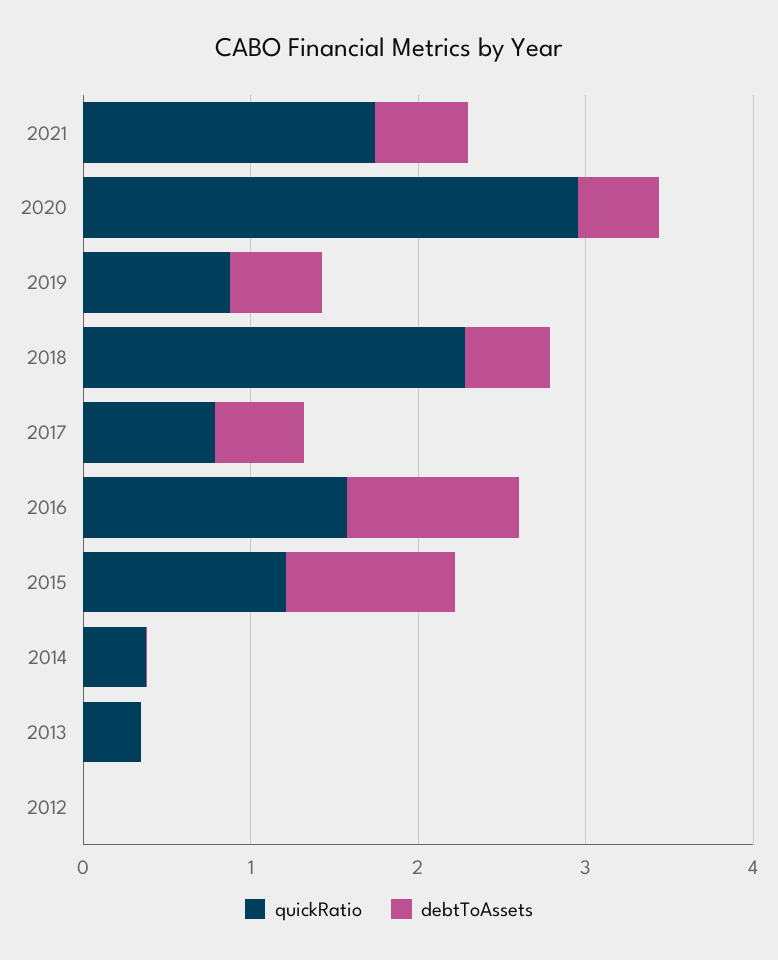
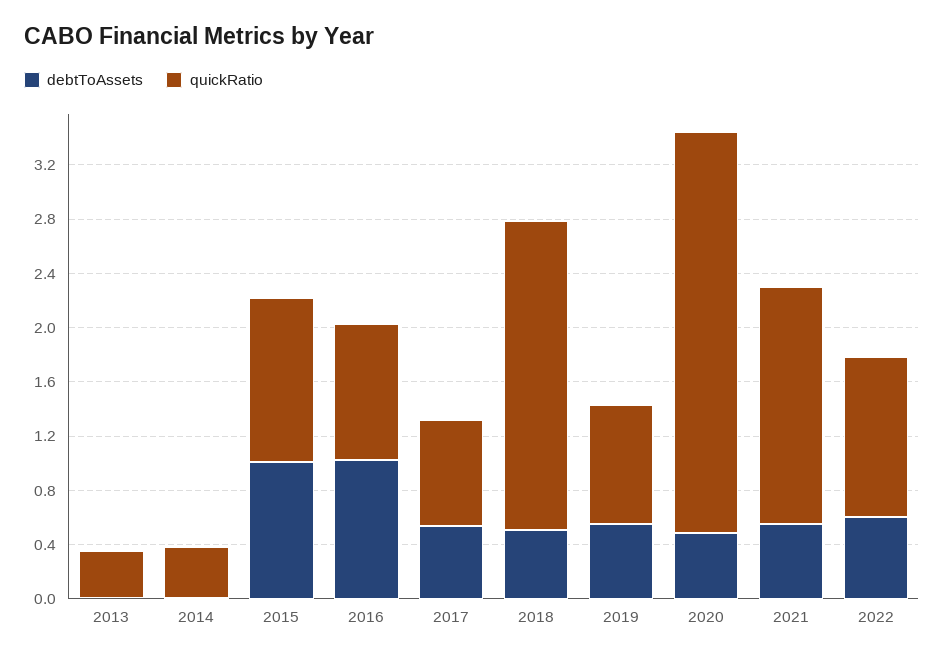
quickRatio, 2016: 1.6 -> 1
quickRatio, 2012: 0 -> none
debtToAssets, 2012: 0 -> none
debtToAssets, 2022: none -> 0.6
quickRatio, 2022: none -> 1.2

